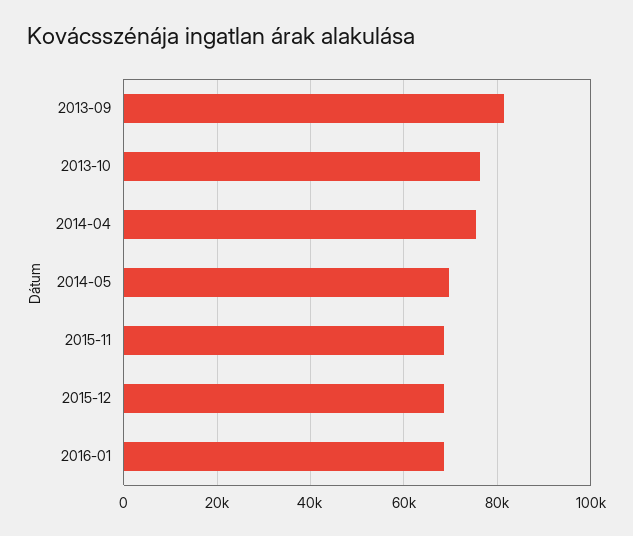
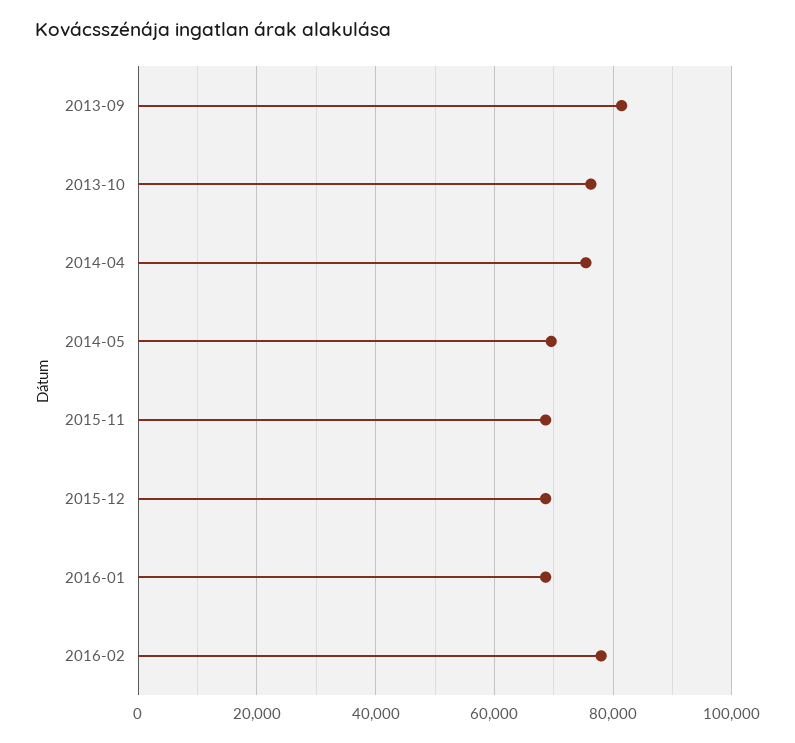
2016-02: none -> 78000

